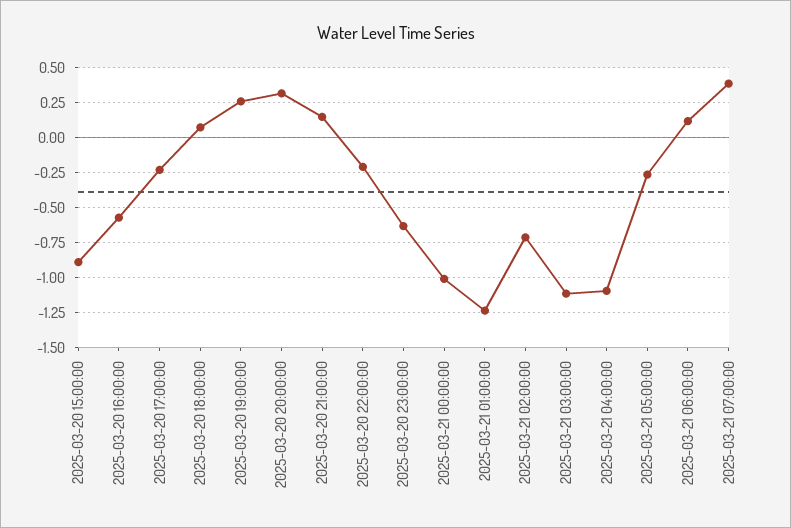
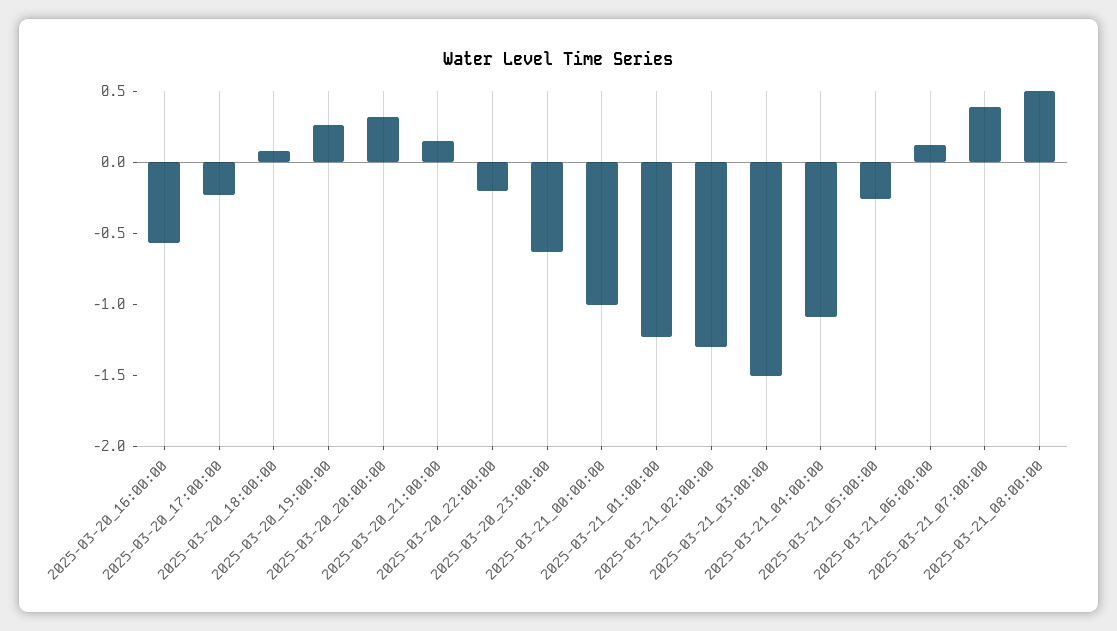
2025-03-20 15:00:00: -0.9 -> none
2025-03-21 02:00:00: -0.7 -> -1.3
2025-03-21 03:00:00: -1.1 -> -1.5
2025-03-21_08:00:00: none -> 0.5

